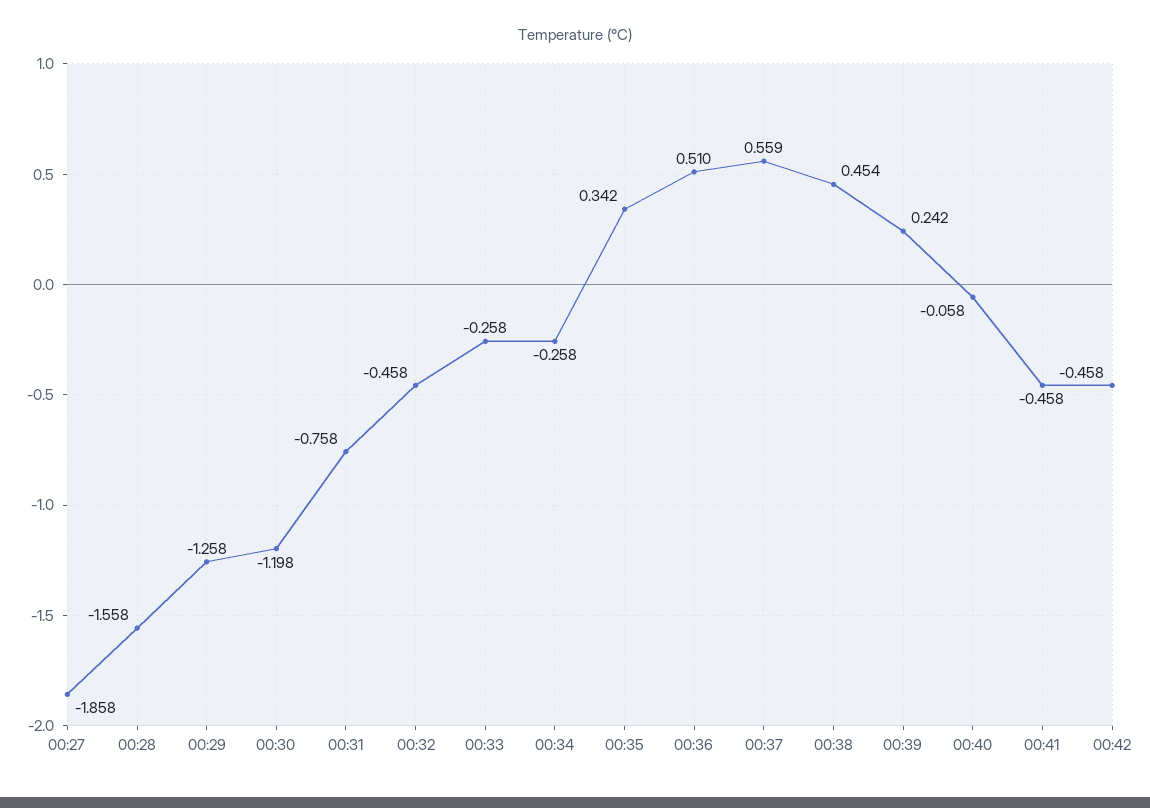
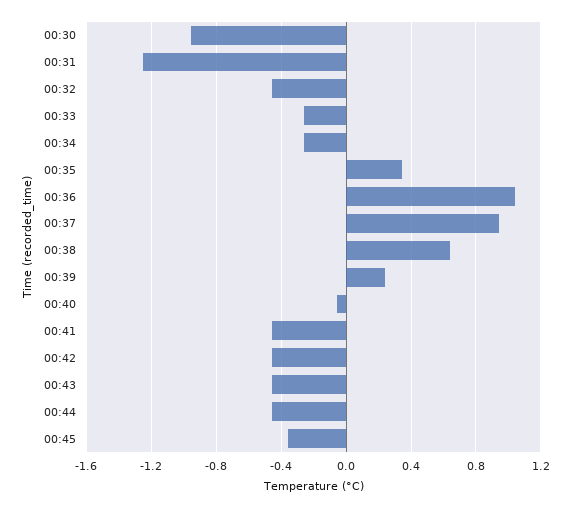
00:27: -1.858 -> none
00:28: -1.558 -> none
00:29: -1.258 -> none
00:30: -1.198 -> -0.95
00:31: -0.758 -> -1.25
00:36: 0.51 -> 1.05
00:37: 0.559 -> 0.95
00:38: 0.454 -> 0.65
00:43: none -> -0.45
00:44: none -> -0.45
00:45: none -> -0.35

